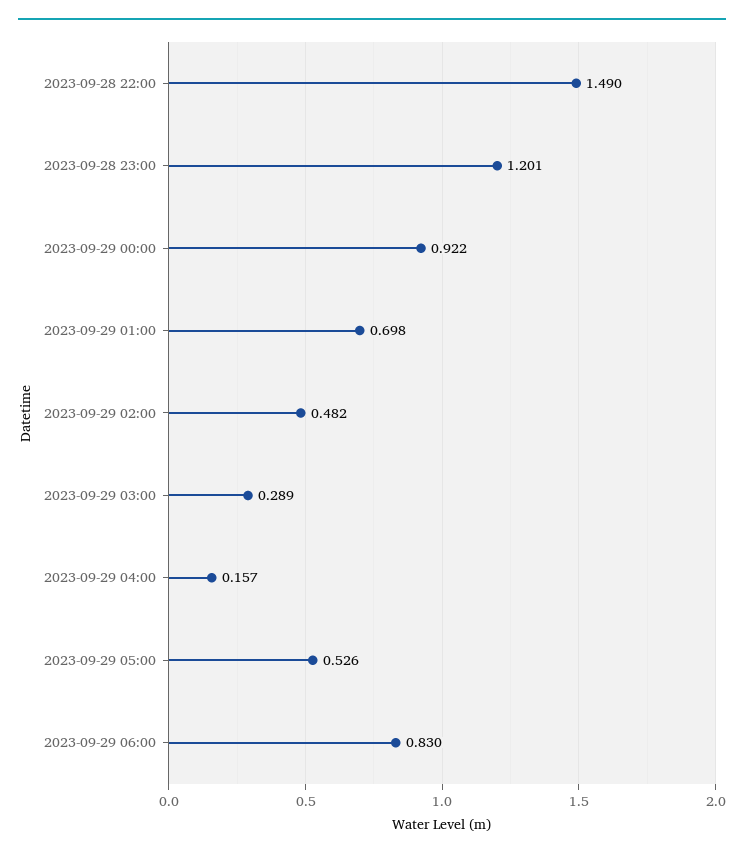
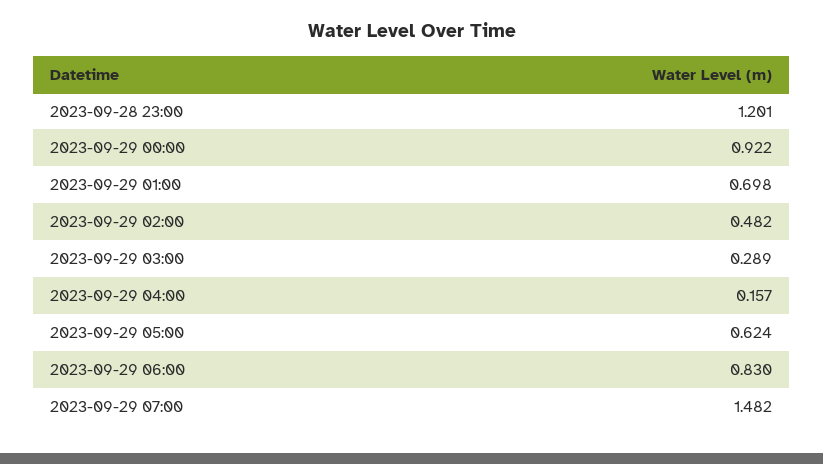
2023-09-28 22:00: 1.49 -> none
2023-09-29 05:00: 0.526 -> 0.624
2023-09-29 07:00: none -> 1.482

